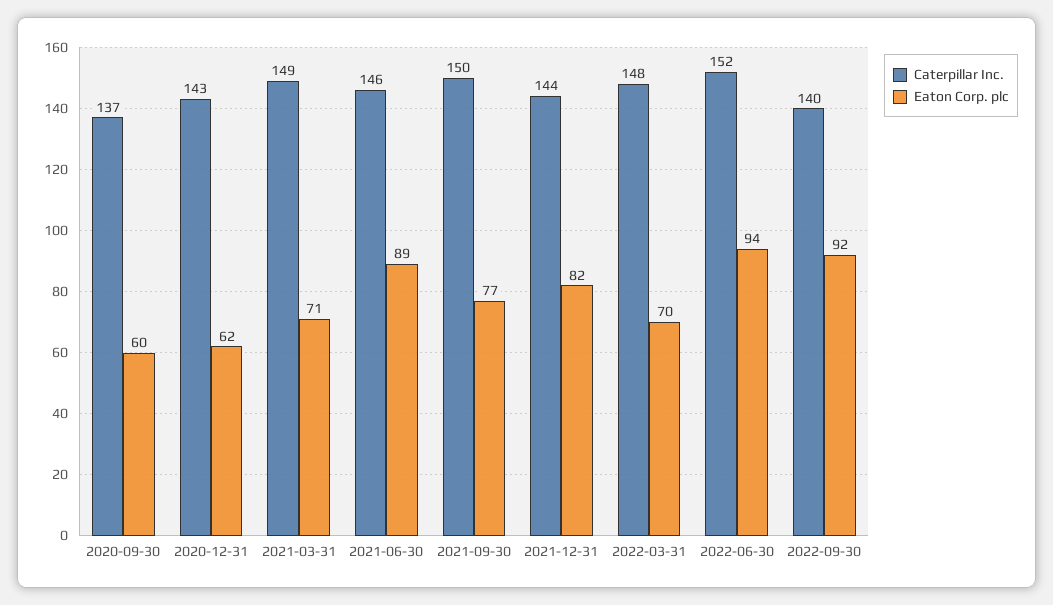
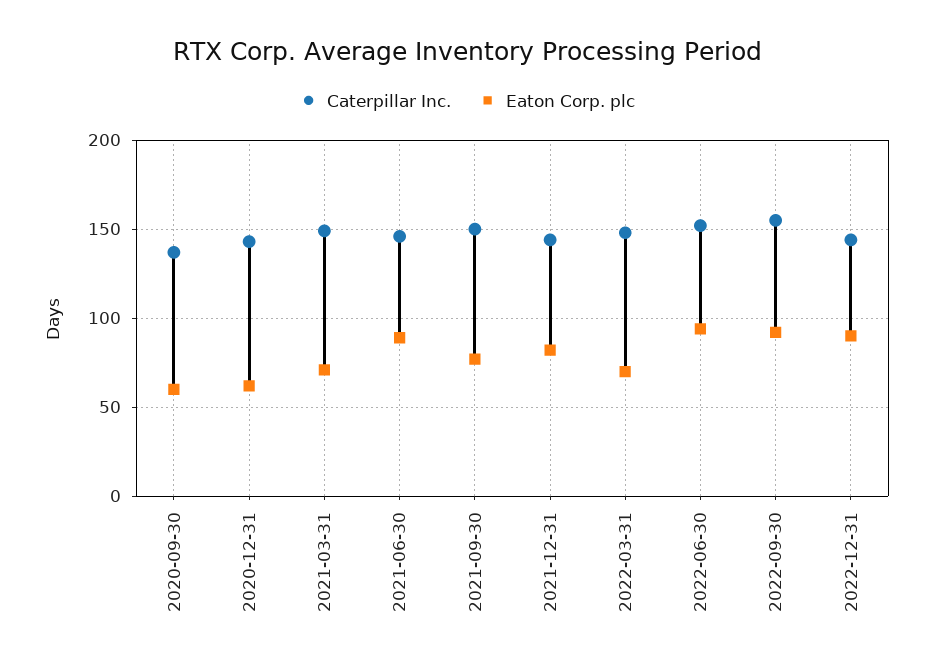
Caterpillar Inc., 2022-09-30: 140 -> 155
Caterpillar Inc., 2022-12-31: none -> 145
Eaton Corp. plc, 2022-12-31: none -> 90

